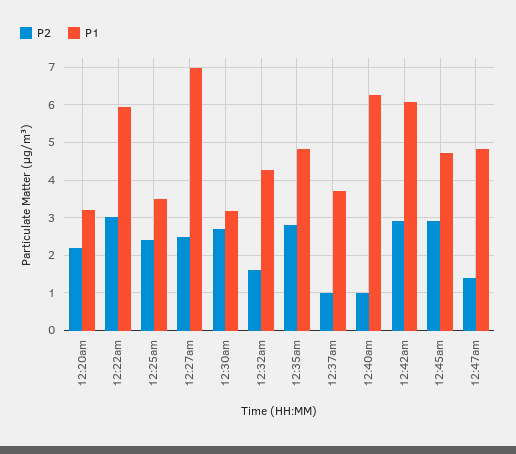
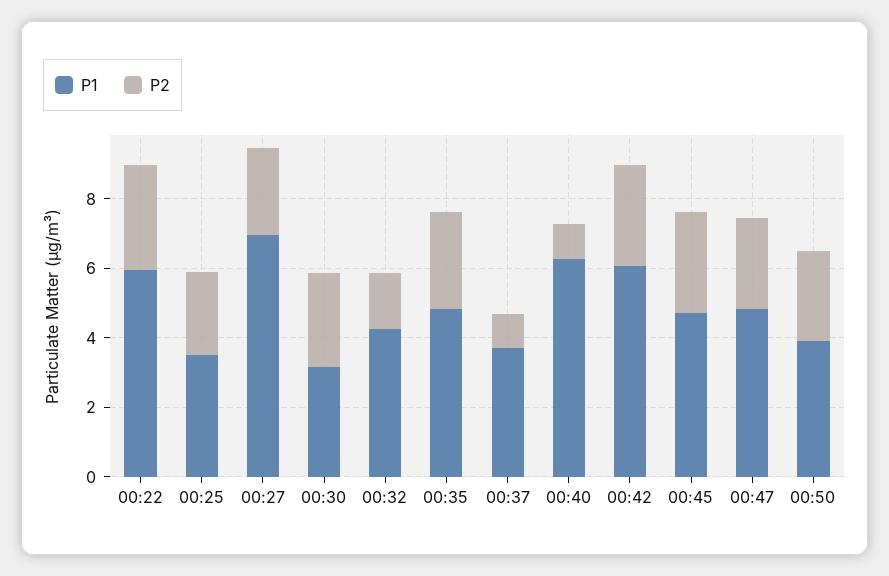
P2, 12:20am: 2.2 -> none
P1, 12:20am: 3.2 -> none
P2, 12:47am: 1.4 -> 2.5
P1, 00:50: none -> 4
P2, 00:50: none -> 2.5

